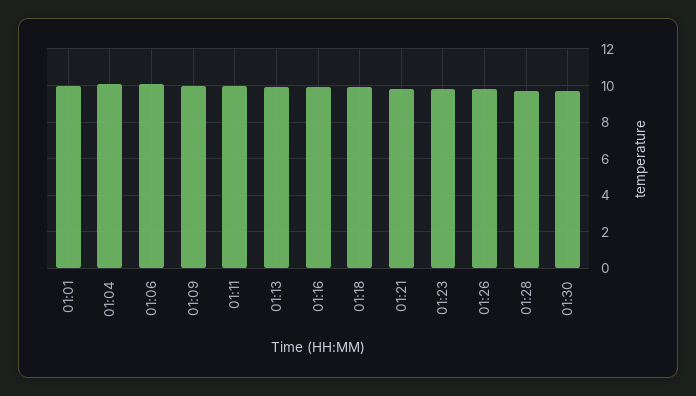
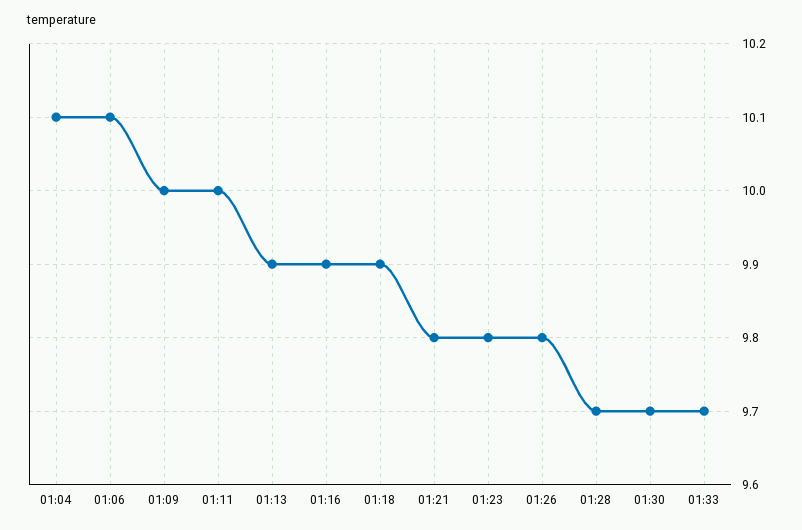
01:01: 10 -> none
01:33: none -> 9.7

